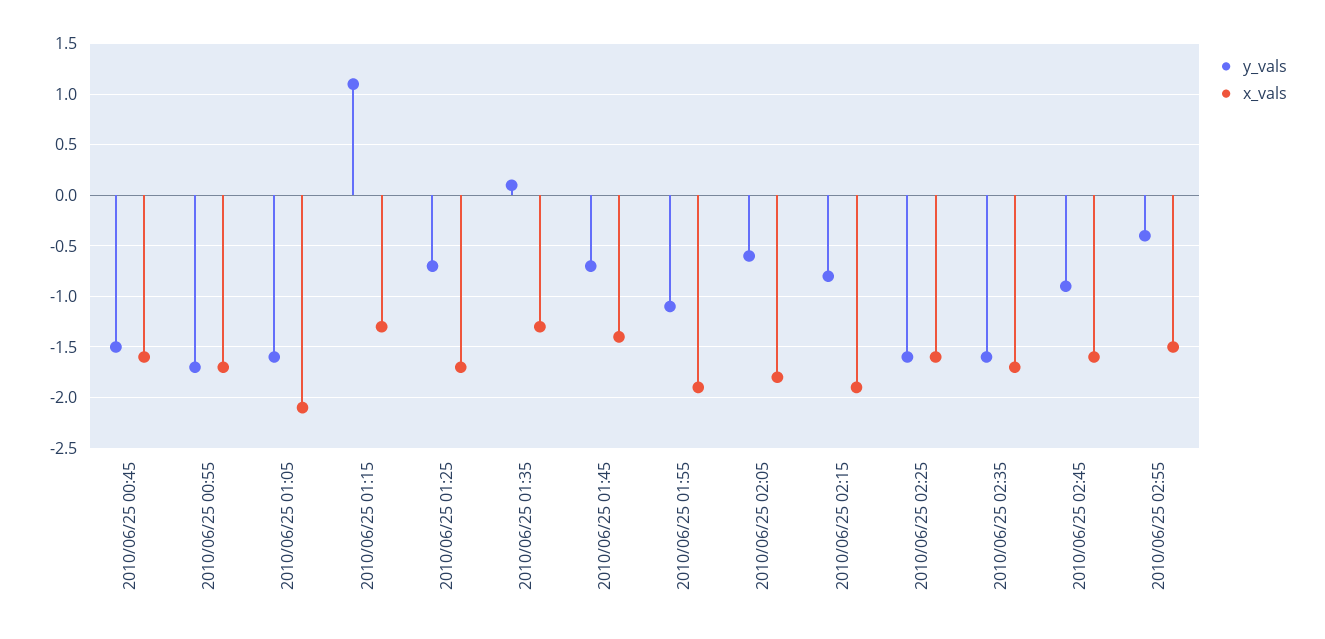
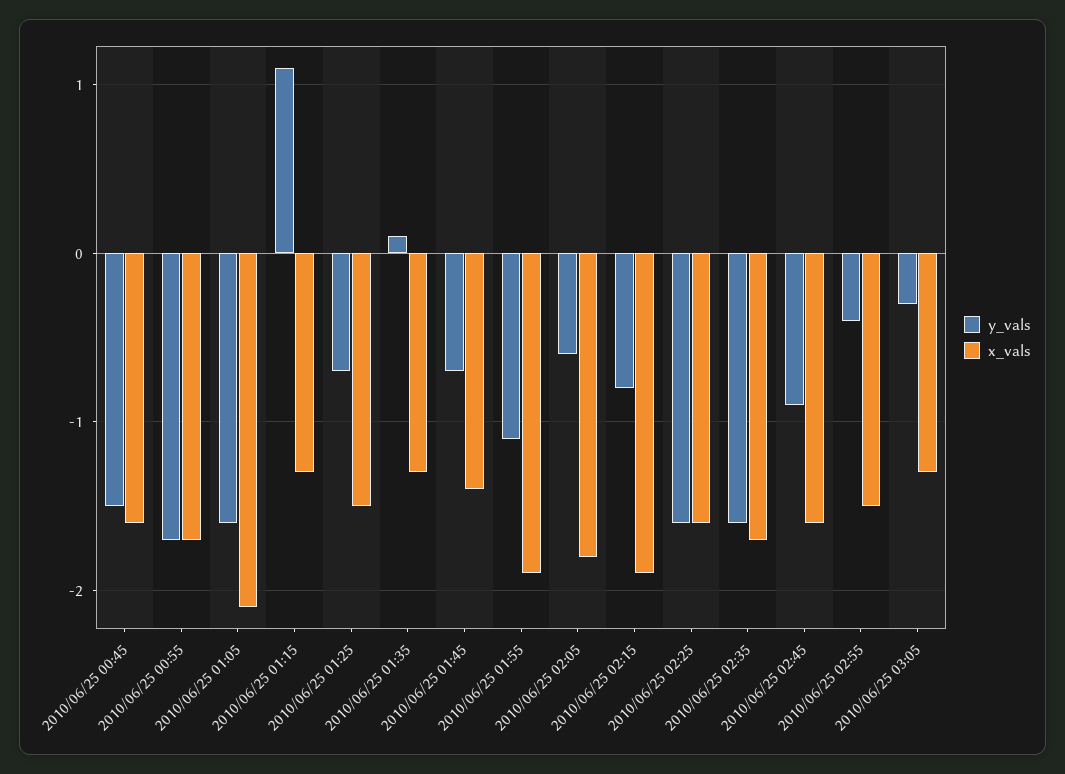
x_vals, 2010/06/25 01:25: -1.7 -> -1.5
y_vals, 2010/06/25 03:05: none -> -0.3
x_vals, 2010/06/25 03:05: none -> -1.3

